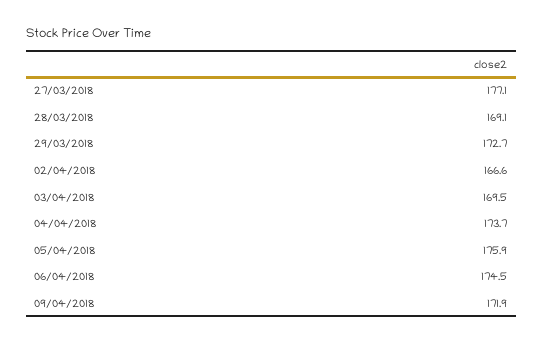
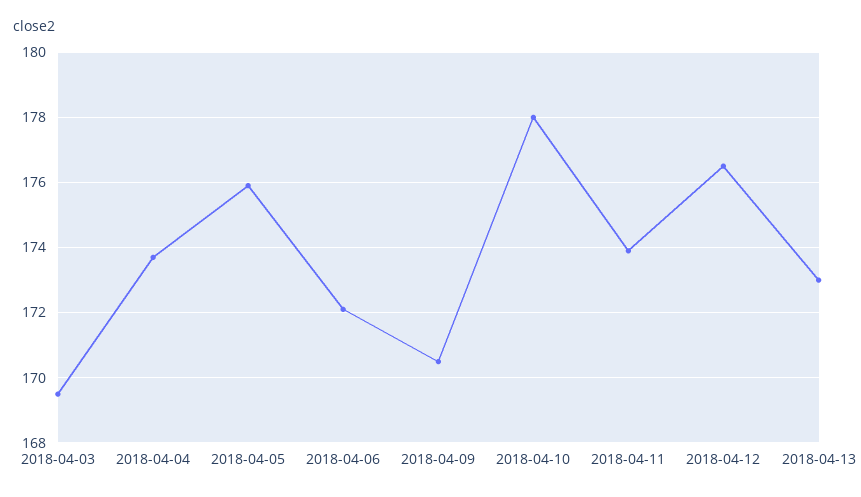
27/03/2018: 177.1 -> none
28/03/2018: 169.1 -> none
29/03/2018: 172.7 -> none
02/04/2018: 166.6 -> none
06/04/2018: 174.5 -> 172
09/04/2018: 171.9 -> 170.5
2018-04-10: none -> 178
2018-04-11: none -> 174
2018-04-12: none -> 176.5
2018-04-13: none -> 173

